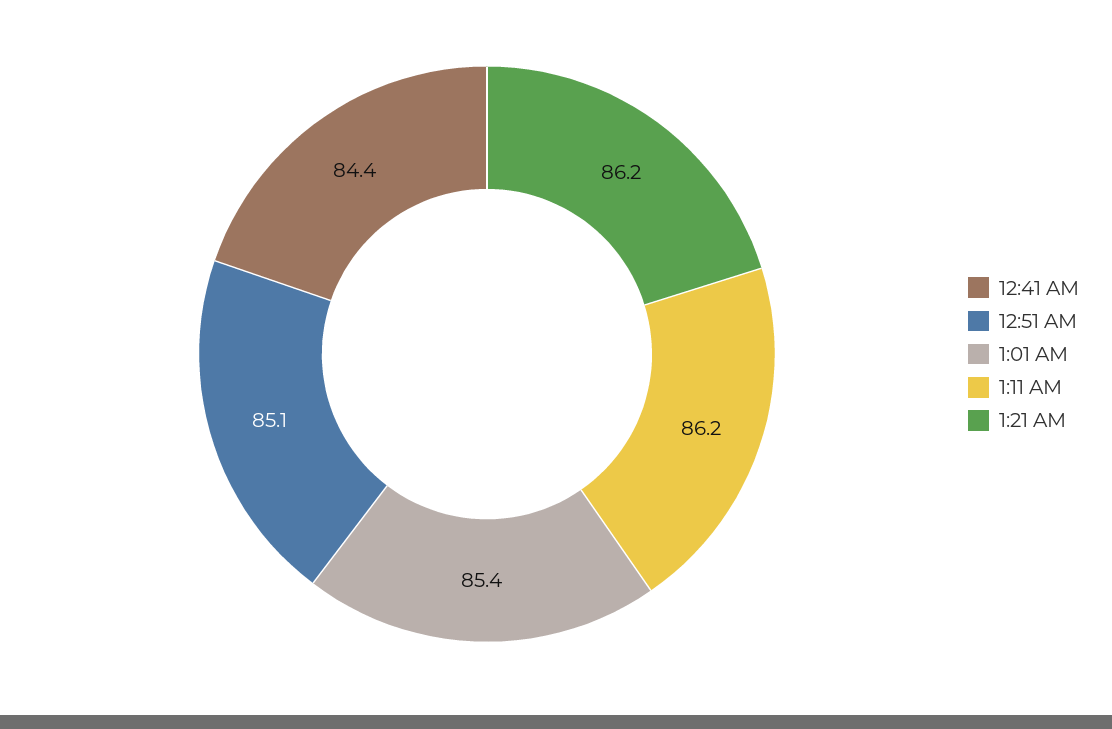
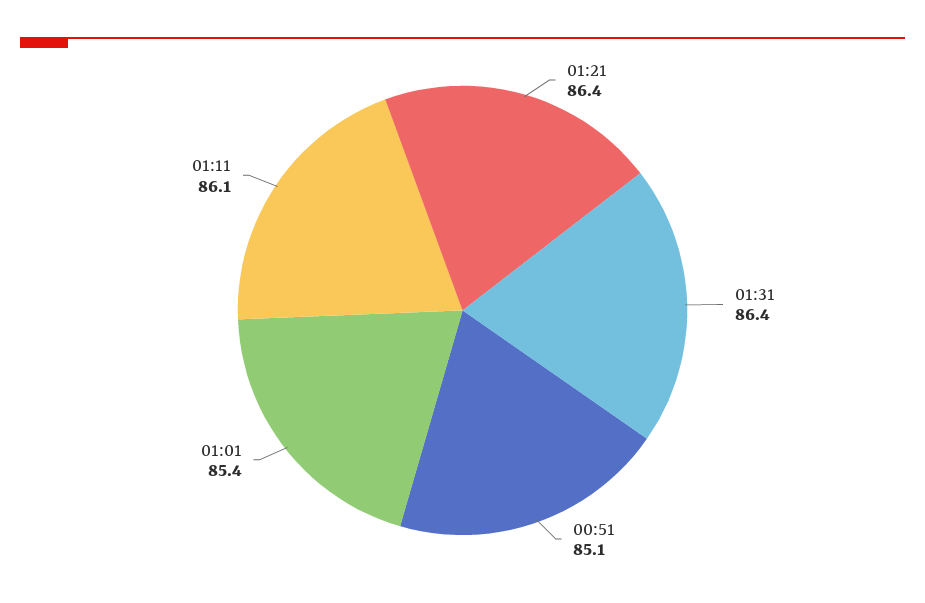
12:41 AM: 84.4 -> none
1:11 AM: 86.2 -> 86.1
1:21 AM: 86.2 -> 86.4
01:31: none -> 86.4

